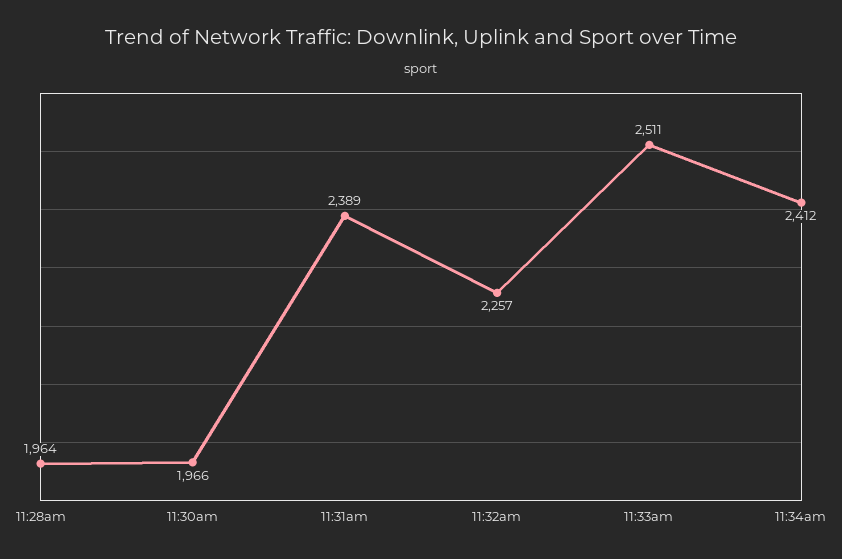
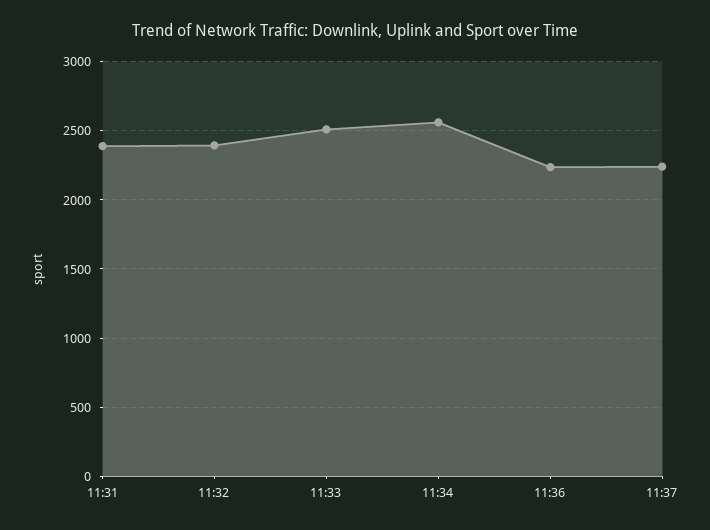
11:28am: 1964 -> none
11:30am: 1966 -> none
11:32am: 2257 -> 2400
11:34am: 2412 -> 2550
11:36: none -> 2250
11:37: none -> 2250

